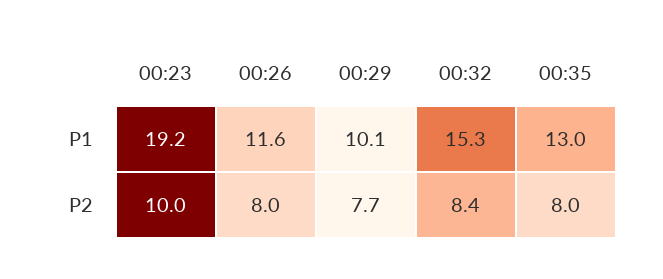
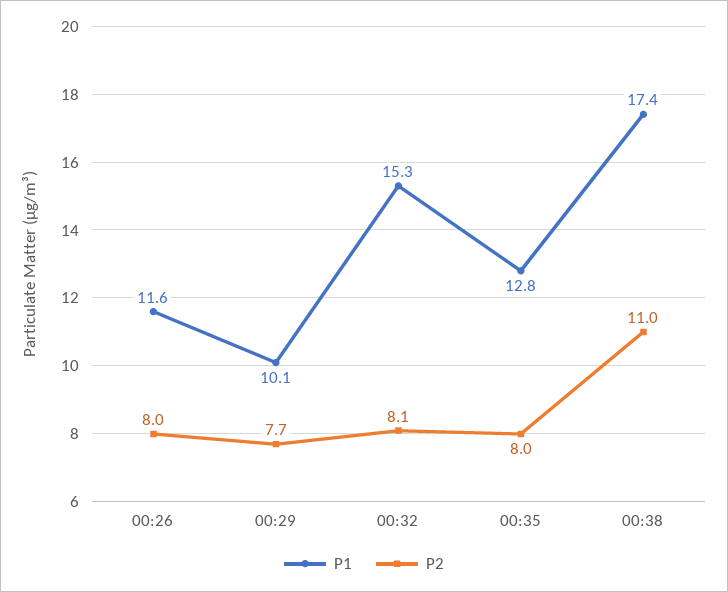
P1, 00:23: 19.2 -> none
P1, 00:35: 13 -> 12.8
P2, 00:23: 10 -> none
P2, 00:32: 8.4 -> 8.1
P1, 00:38: none -> 17.4
P2, 00:38: none -> 11

